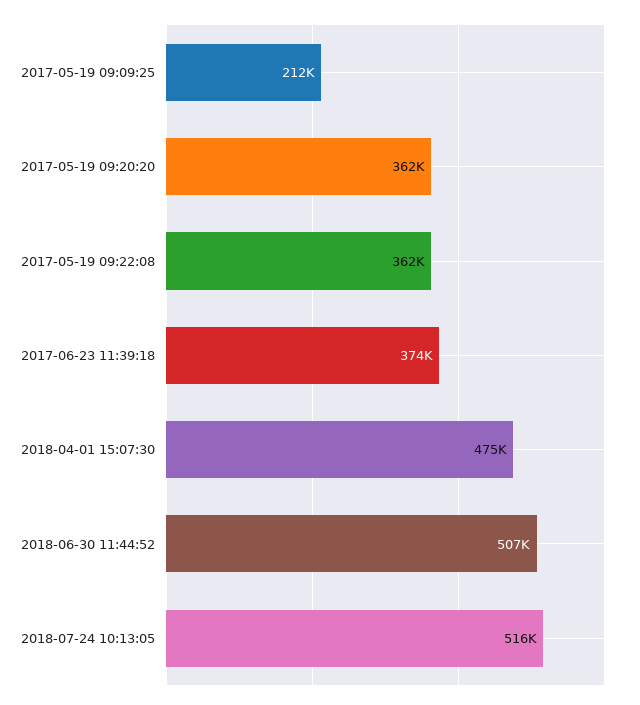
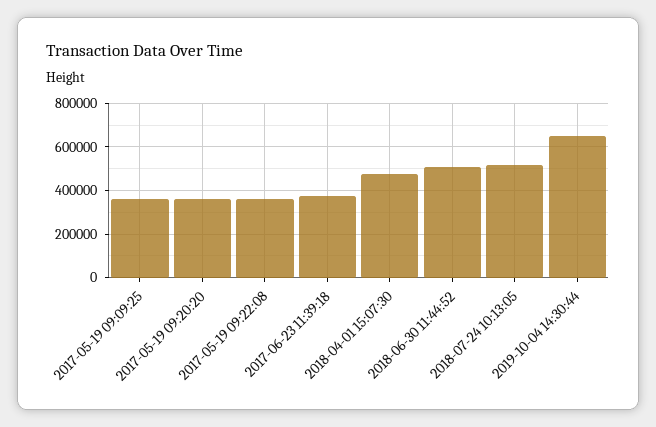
2017-05-19 09:09:25: 212000 -> 350000
2019-10-04 14:30:44: none -> 650000

